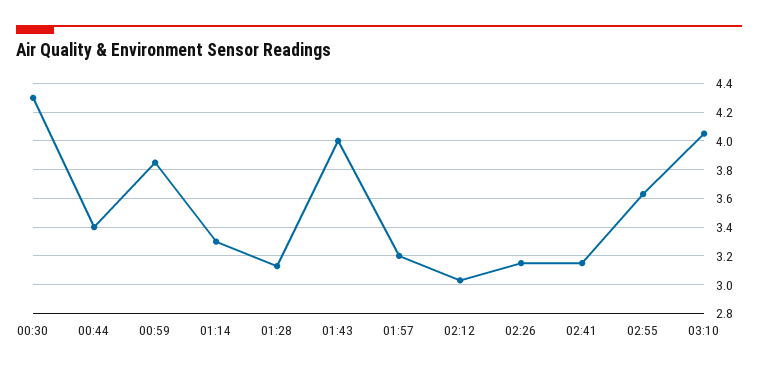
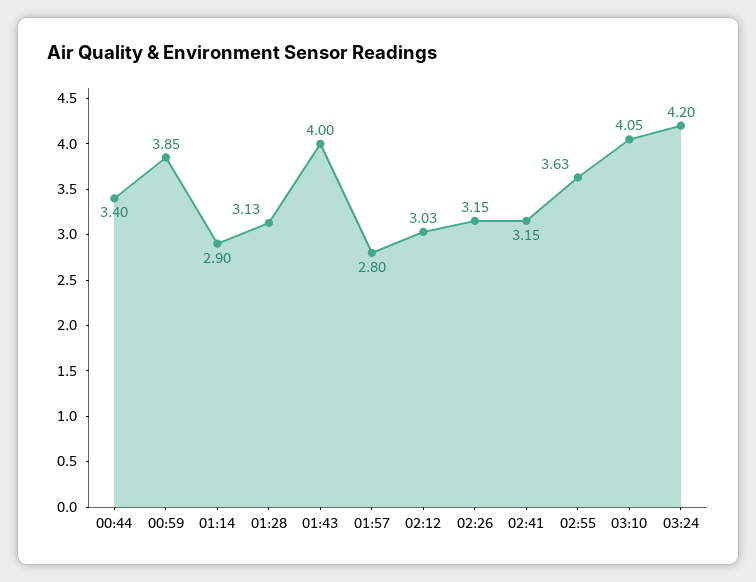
00:30: 4.3 -> none
01:14: 3.3 -> 2.9
01:57: 3.2 -> 2.8
03:24: none -> 4.2

